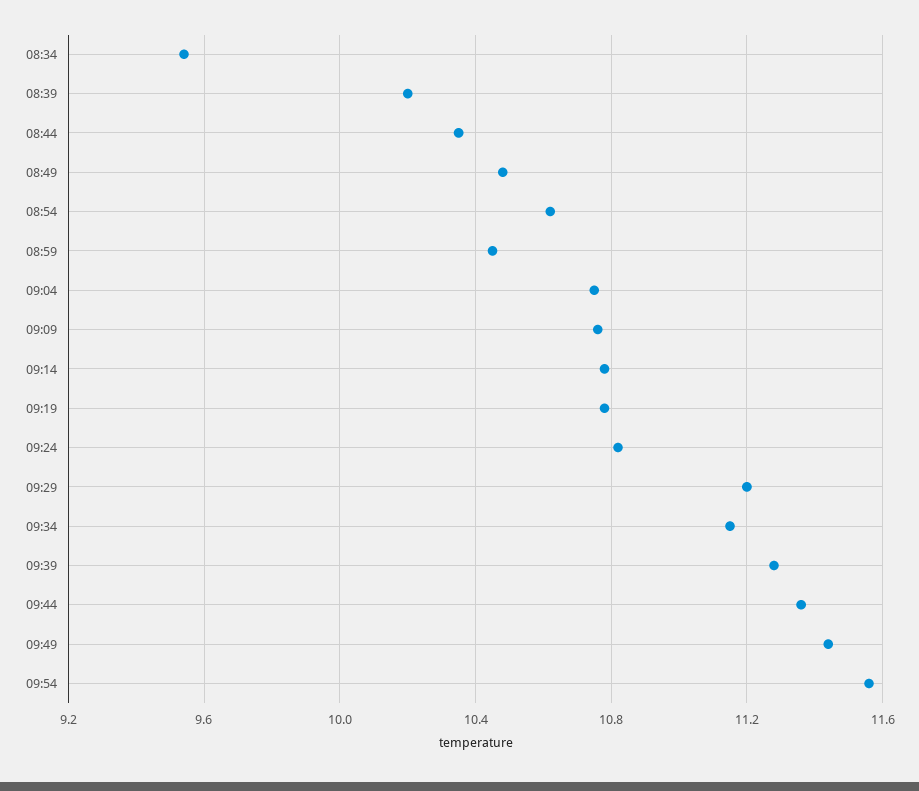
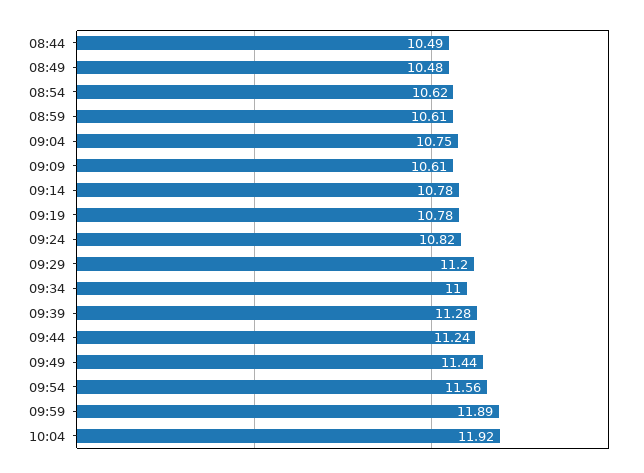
08:34: 9.55 -> none
08:39: 10.2 -> none
08:44: 10.35 -> 10.49
08:59: 10.45 -> 10.61
09:09: 10.75 -> 10.61
09:34: 11.15 -> 11
09:44: 11.35 -> 11.24
09:59: none -> 11.89
10:04: none -> 11.92

